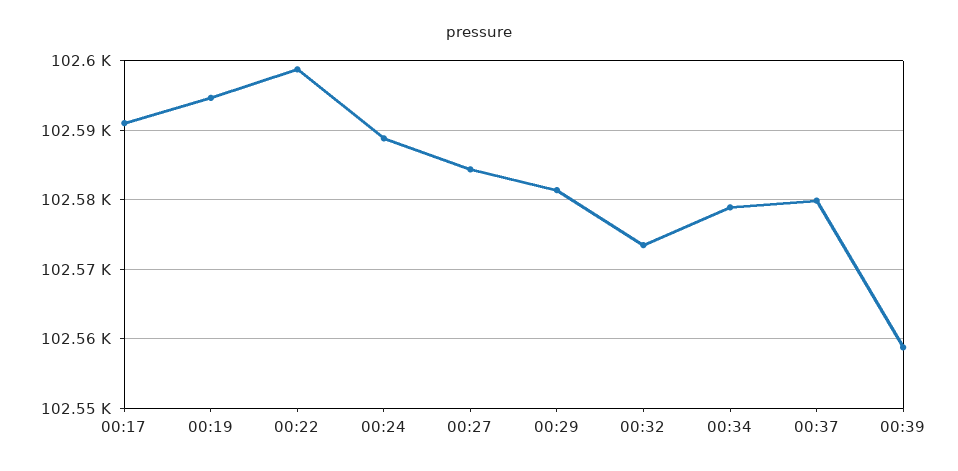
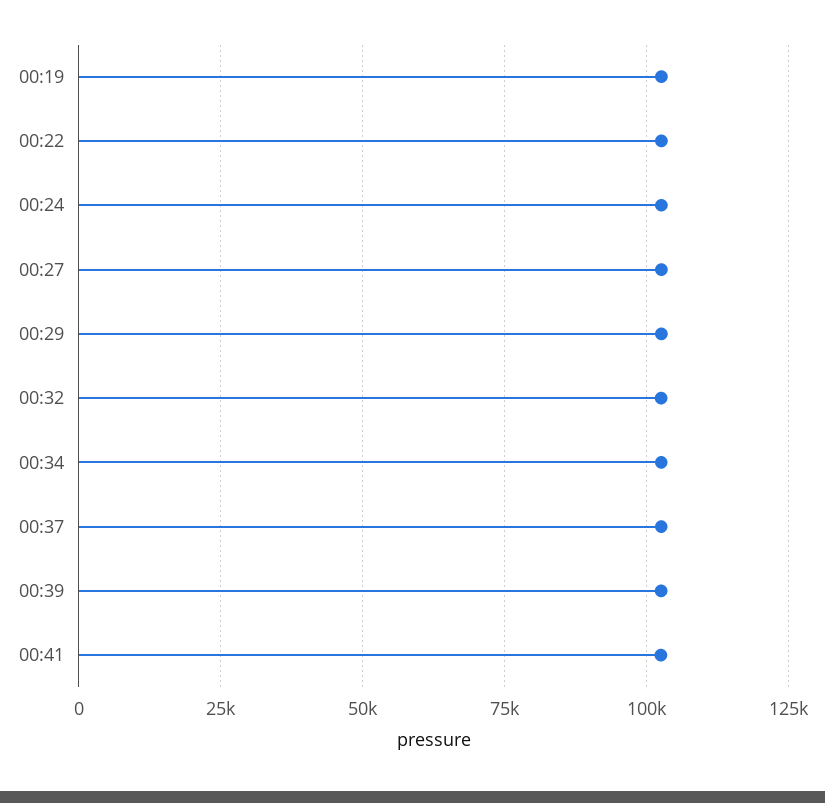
00:17: 102591 -> none
00:41: none -> 102500

